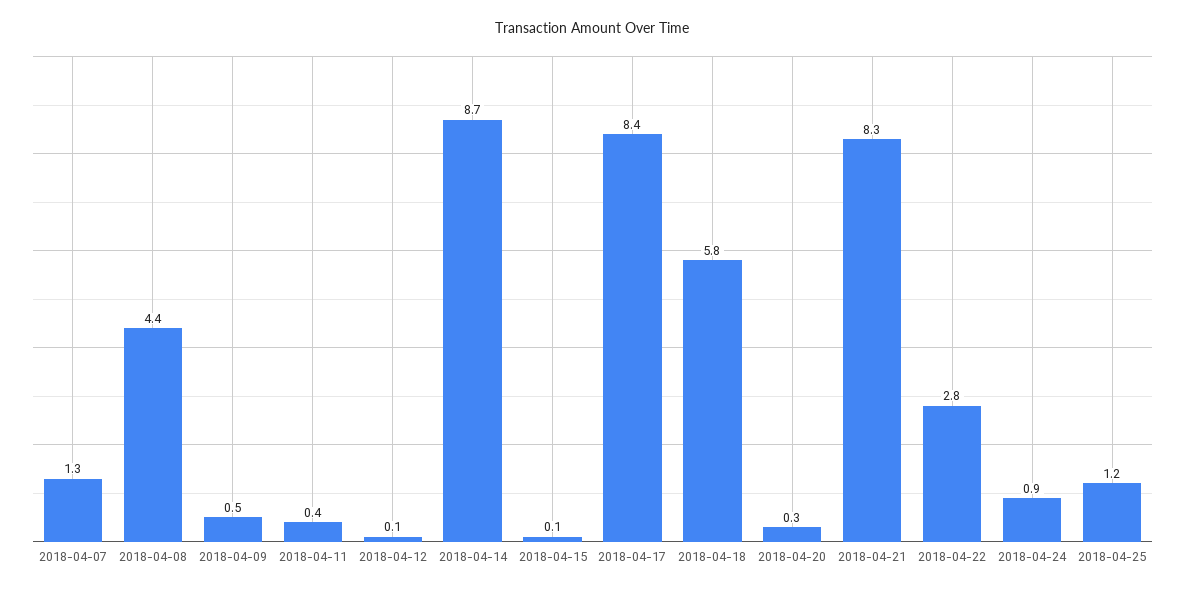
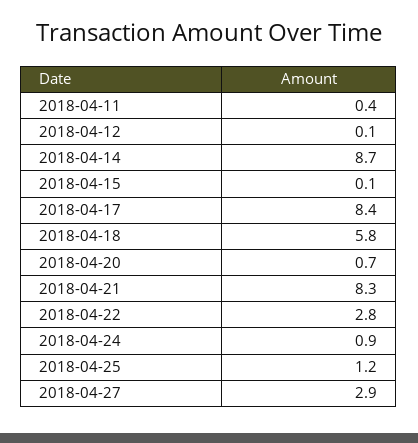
2018-04-07: 1.3 -> none
2018-04-08: 4.4 -> none
2018-04-09: 0.5 -> none
2018-04-20: 0.3 -> 0.7
2018-04-27: none -> 2.9

